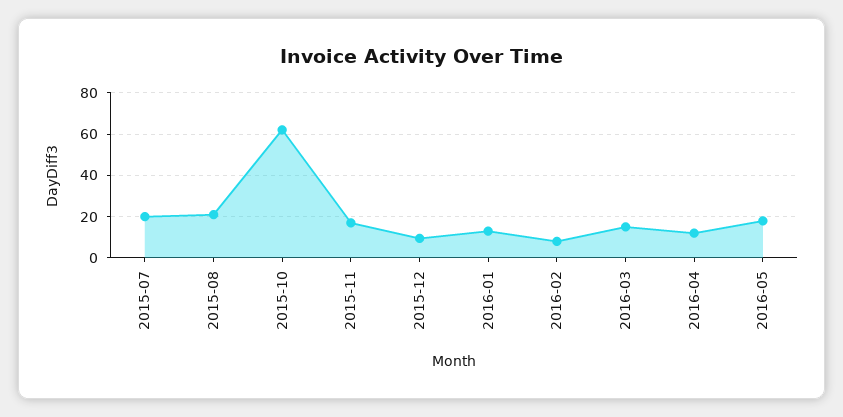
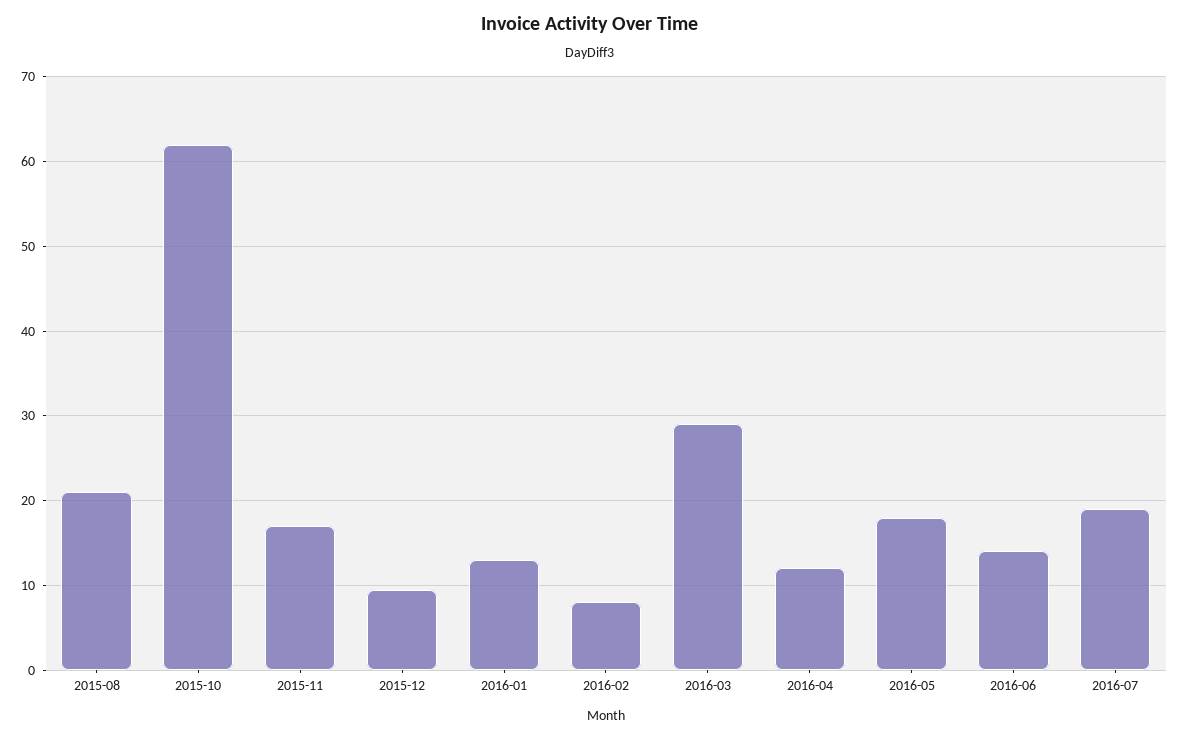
2015-07: 20 -> none
2016-03: 15 -> 29
2016-06: none -> 14
2016-07: none -> 19

